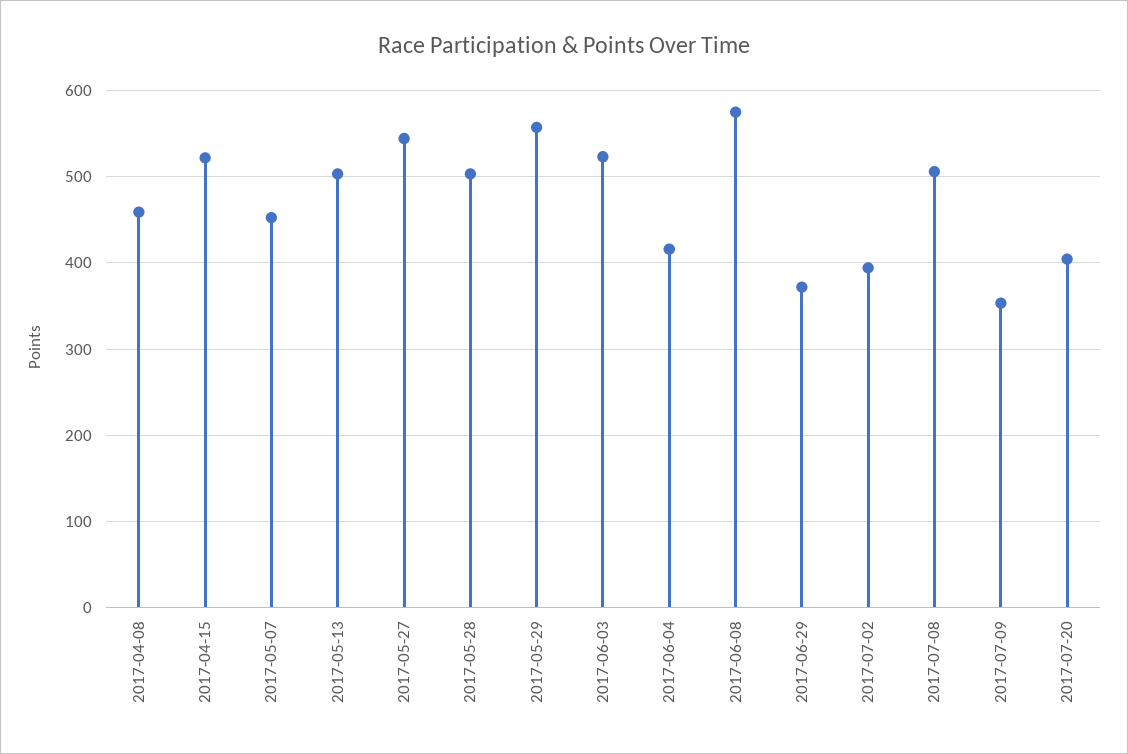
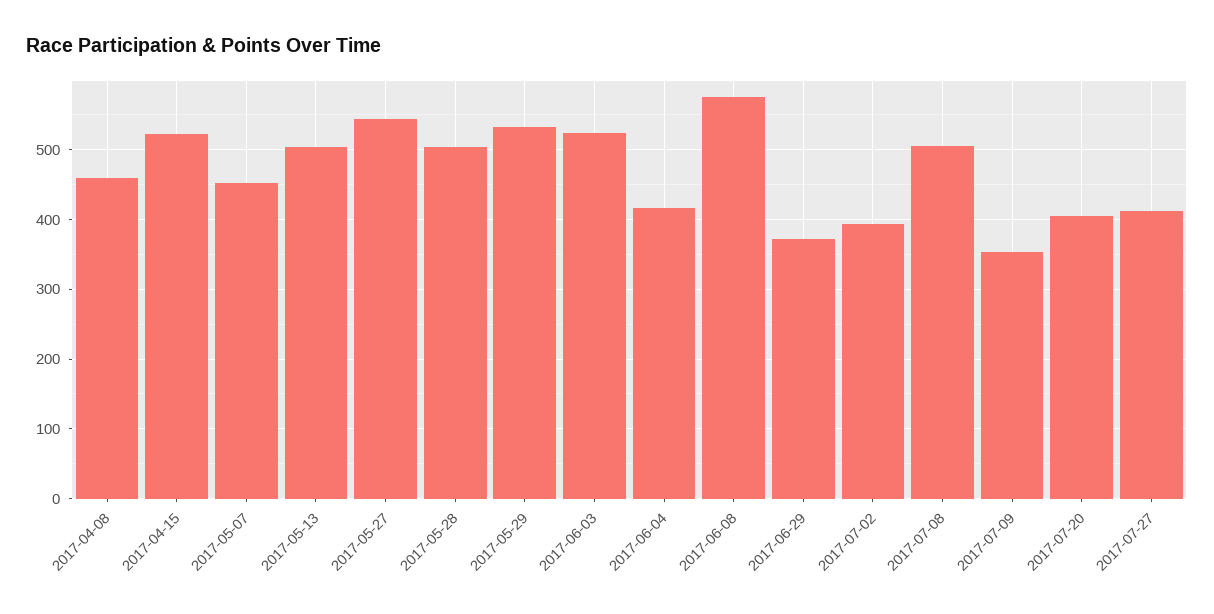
2017-05-29: 560 -> 530
2017-07-27: none -> 410

